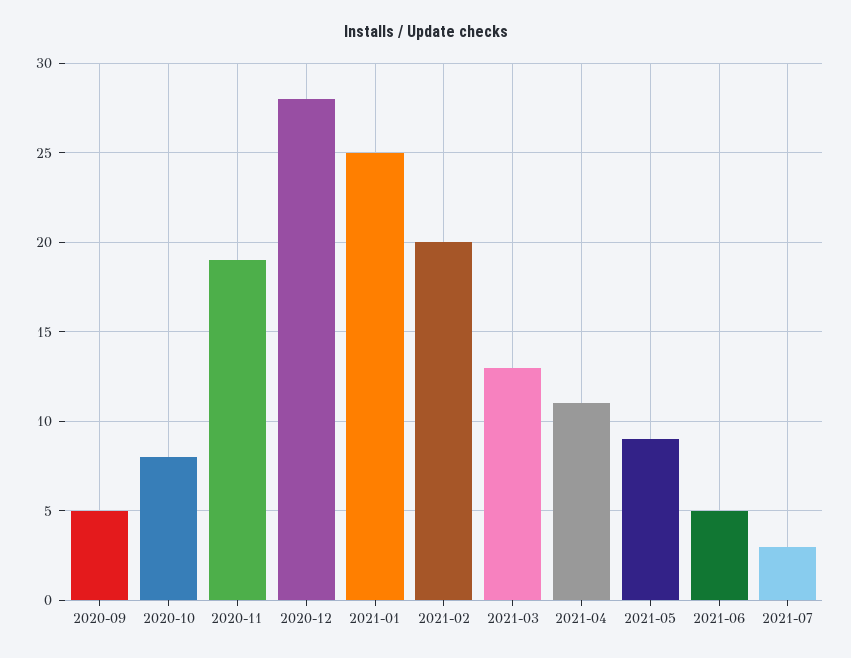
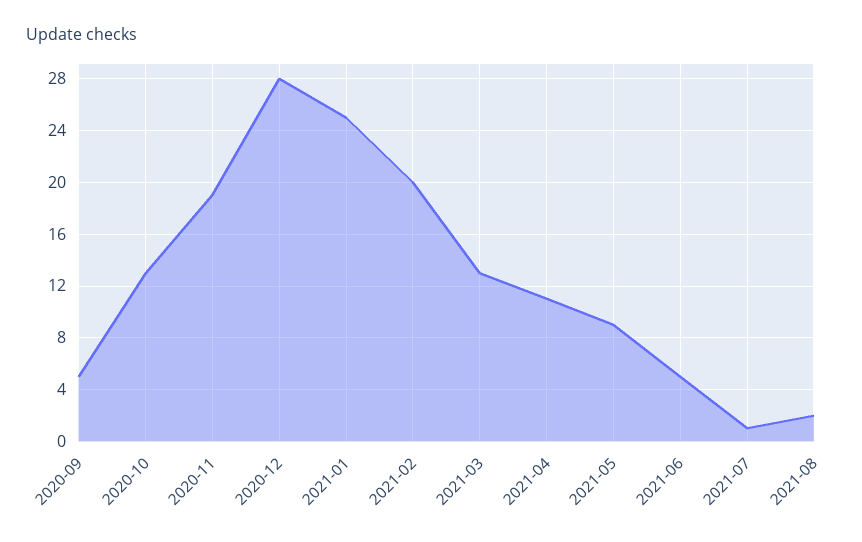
2020-10: 8 -> 13
2021-07: 3 -> 1
2021-08: none -> 2

